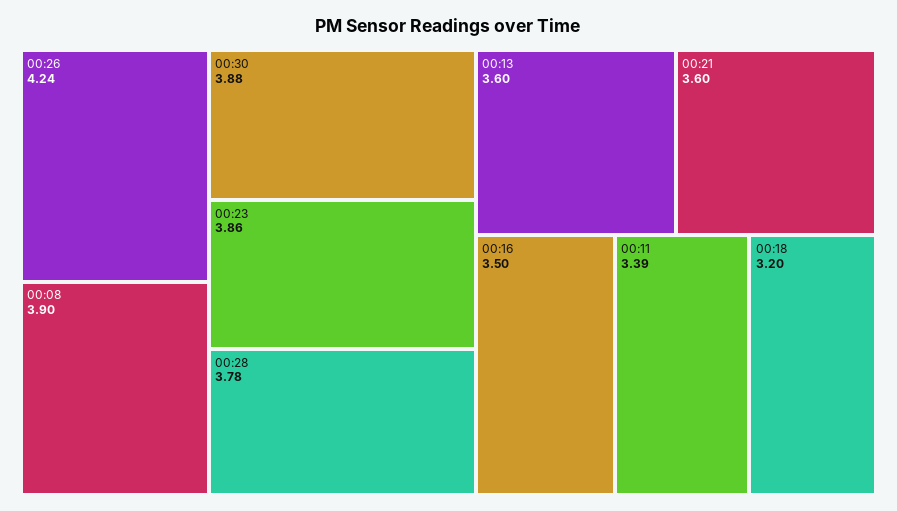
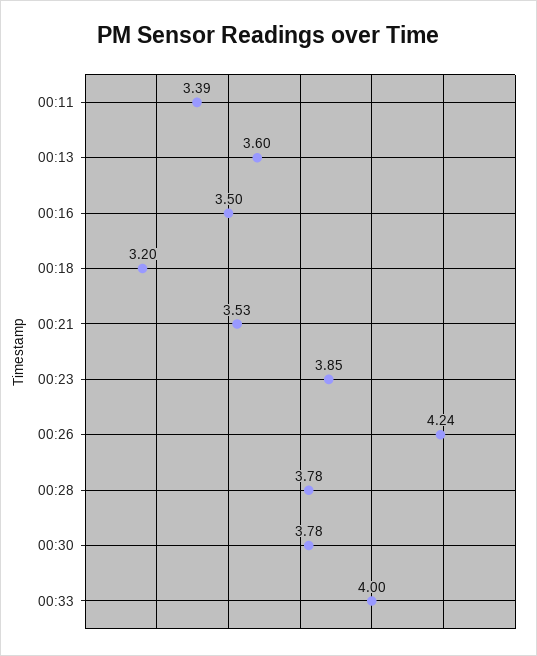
00:08: 3.9 -> none
00:30: 3.88 -> 3.78
00:23: 3.86 -> 3.85
00:21: 3.6 -> 3.53
00:33: none -> 4

